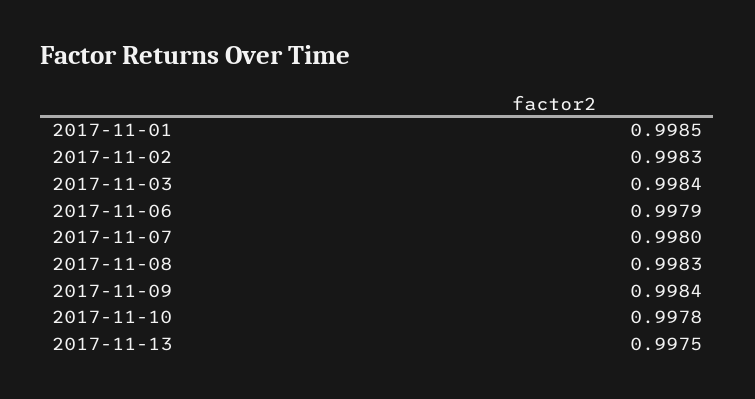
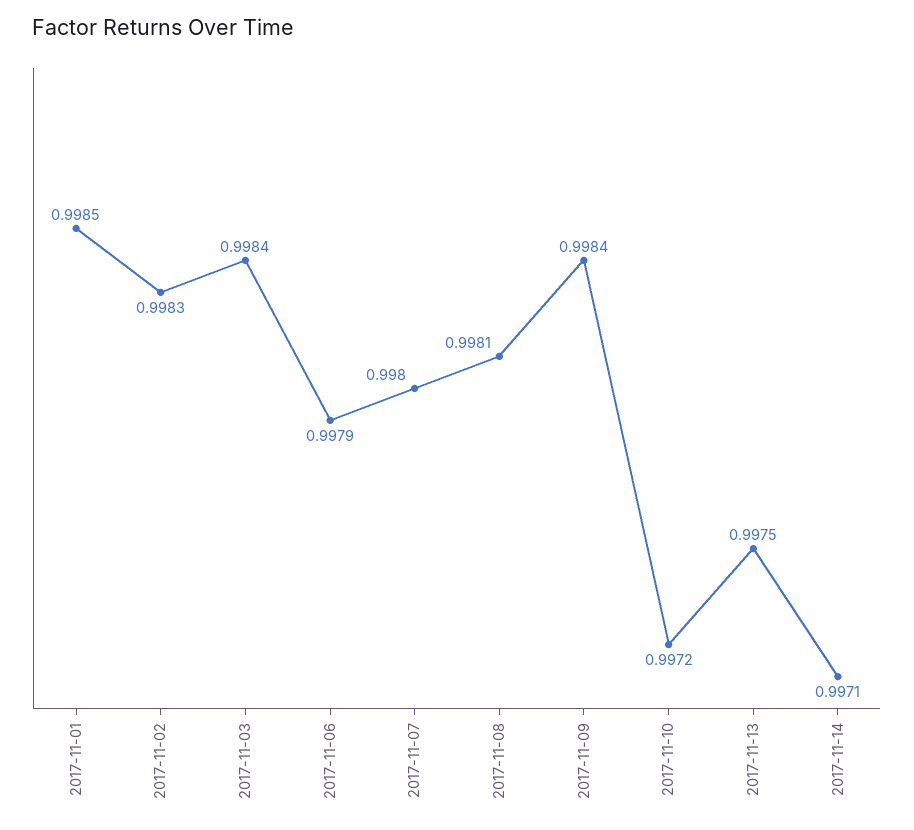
2017-11-08: 0.9983 -> 0.9981
2017-11-10: 0.9978 -> 0.9972
2017-11-14: none -> 0.9971

